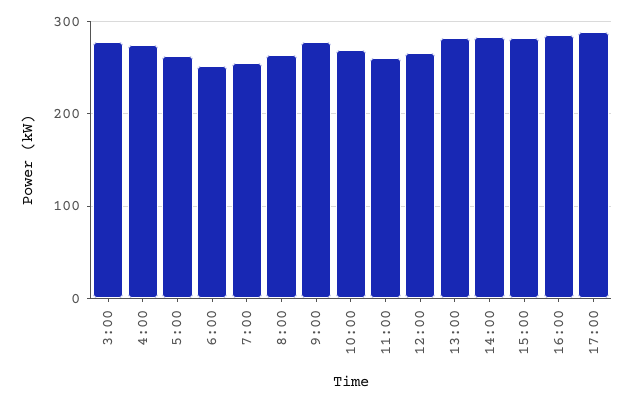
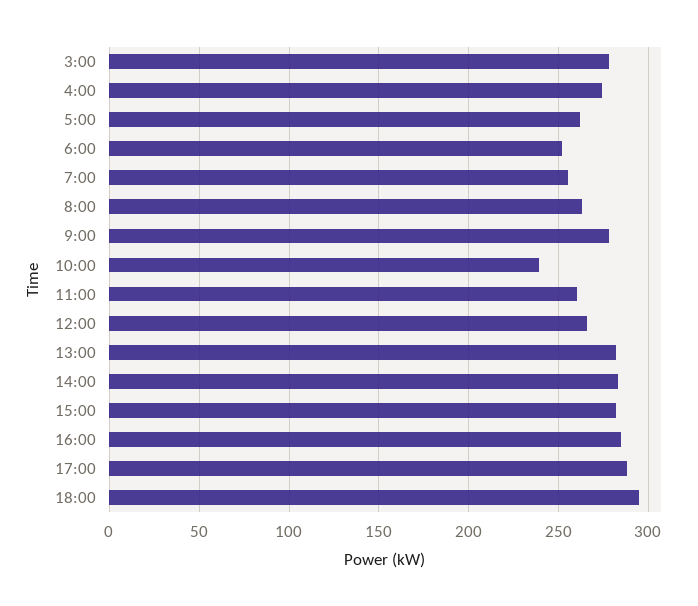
10:00: 270 -> 240
18:00: none -> 295

